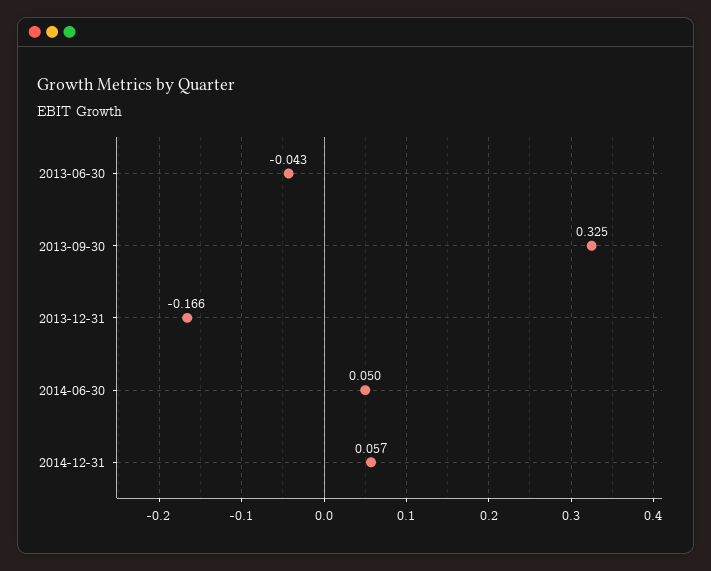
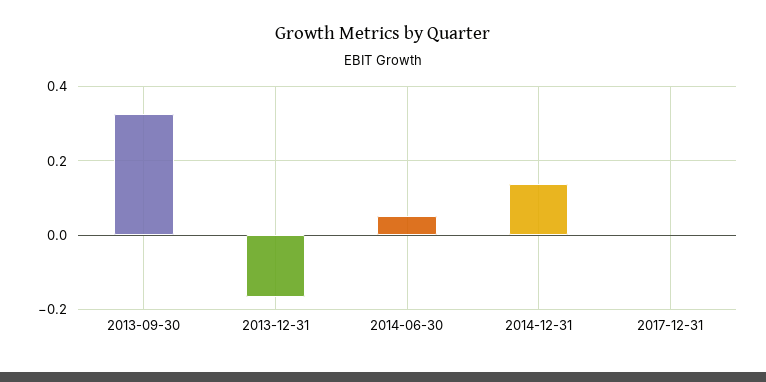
2013-06-30: -0.043 -> none
2014-12-31: 0.057 -> 0.14
2017-12-31: none -> 0

